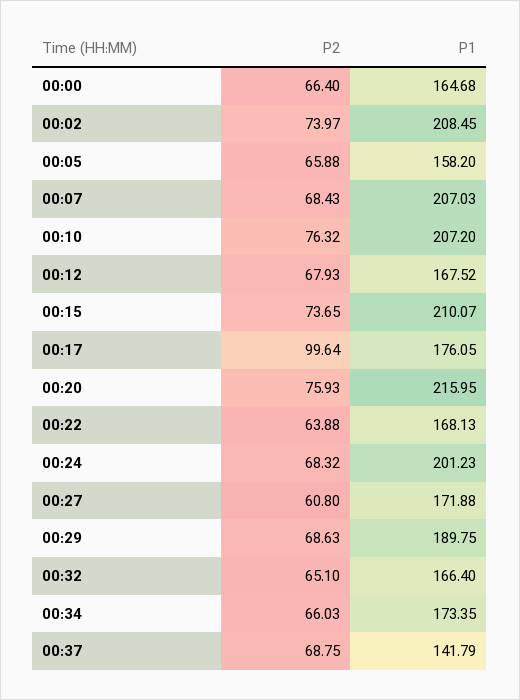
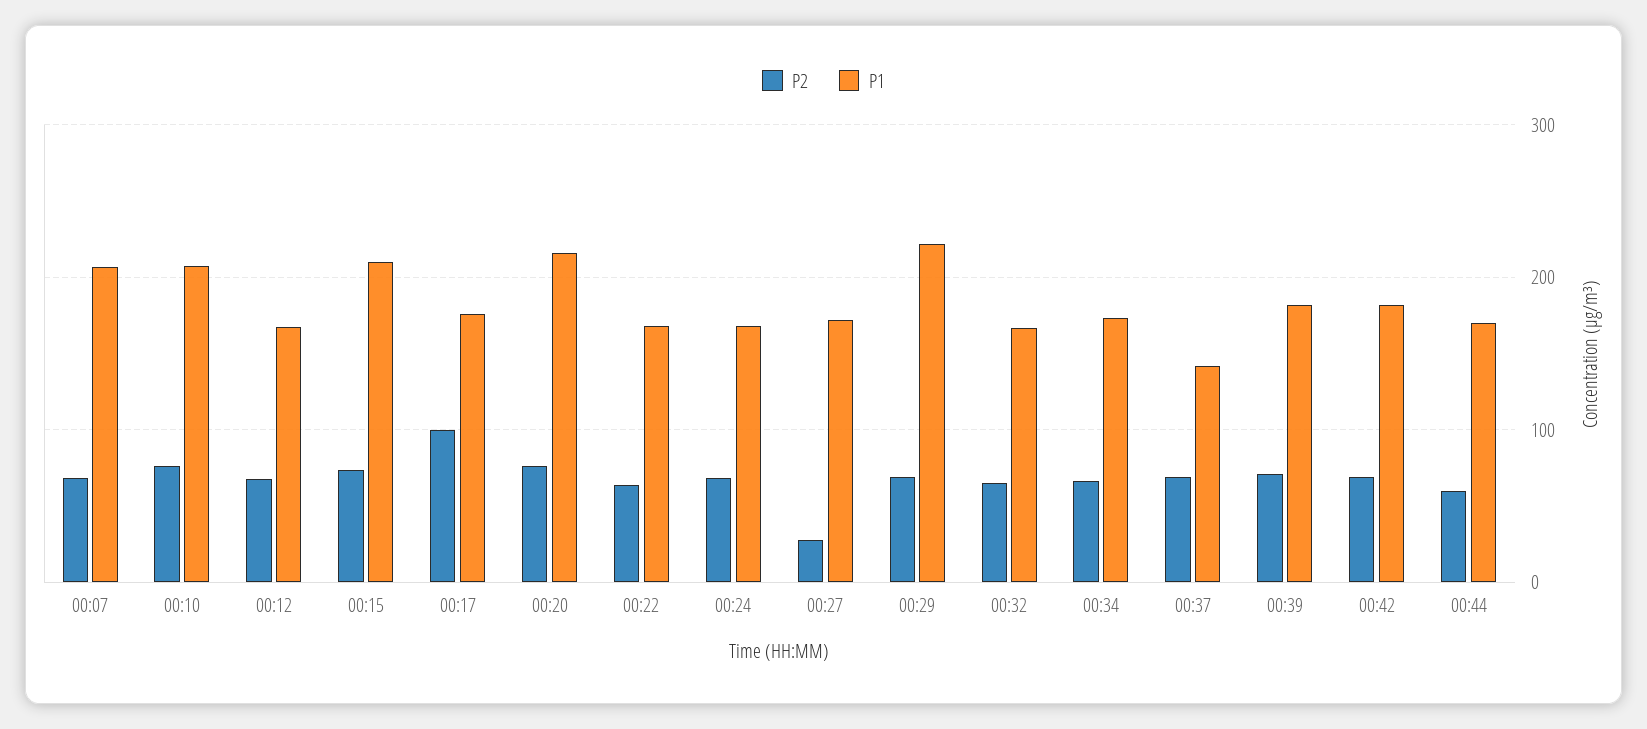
P2, 00:00: 66.4 -> none
P1, 00:00: 164.68 -> none
P2, 00:02: 73.97 -> none
P1, 00:02: 208.45 -> none
P2, 00:05: 65.88 -> none
P1, 00:05: 158.2 -> none
P1, 00:24: 201.23 -> 170
P2, 00:27: 60.8 -> 30
P1, 00:29: 189.75 -> 220
P2, 00:39: none -> 70
P1, 00:39: none -> 180
P2, 00:42: none -> 70
P1, 00:42: none -> 180
P2, 00:44: none -> 60
P1, 00:44: none -> 170

